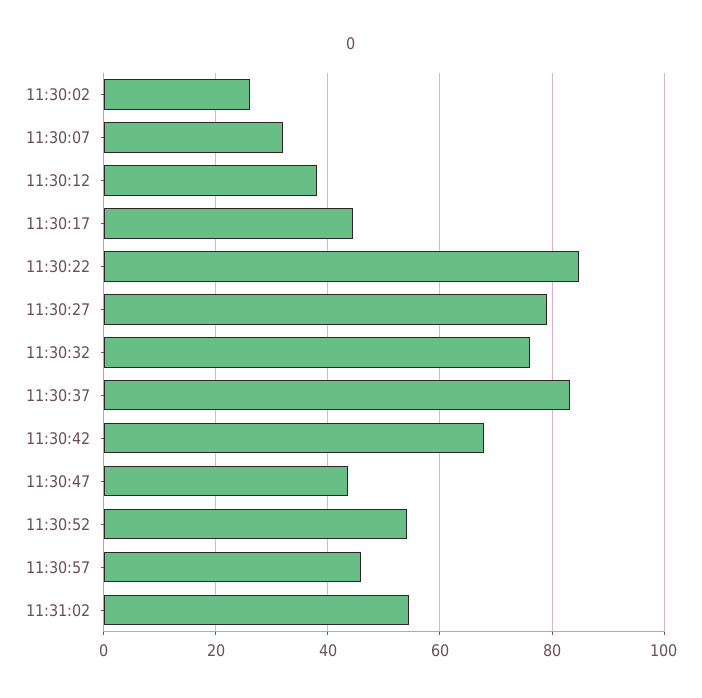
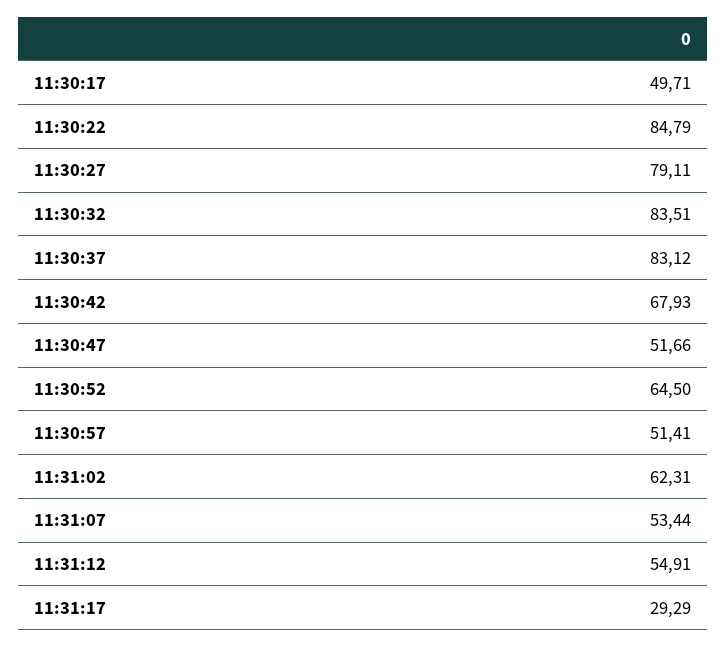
11:30:02: 26 -> none
11:30:07: 32 -> none
11:30:12: 38 -> none
11:30:17: 44 -> 49.71
11:30:32: 76 -> 83.51
11:30:47: 44 -> 51.66
11:30:52: 54 -> 64.5
11:30:57: 46 -> 51.41
11:31:02: 54 -> 62.31
11:31:07: none -> 53.44
11:31:12: none -> 54.91
11:31:17: none -> 29.29

